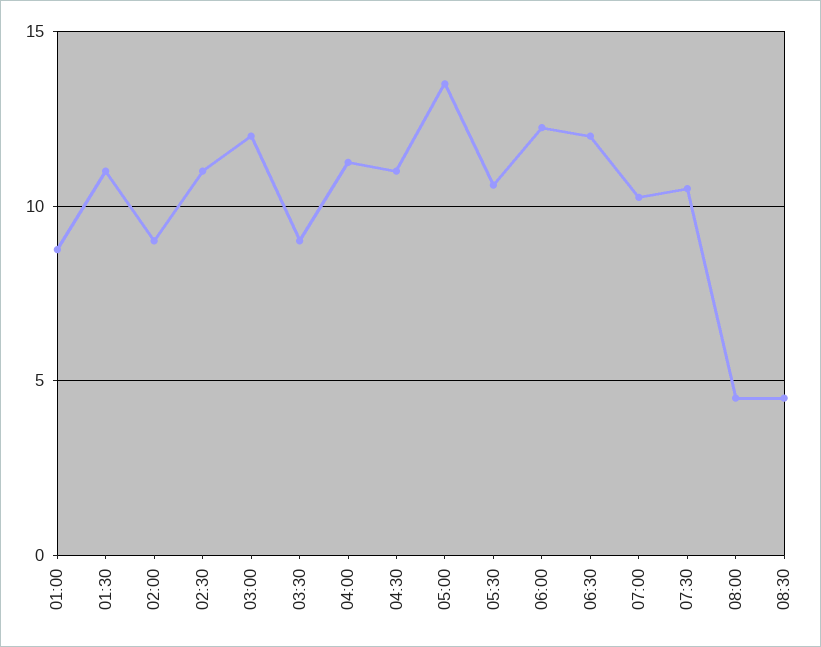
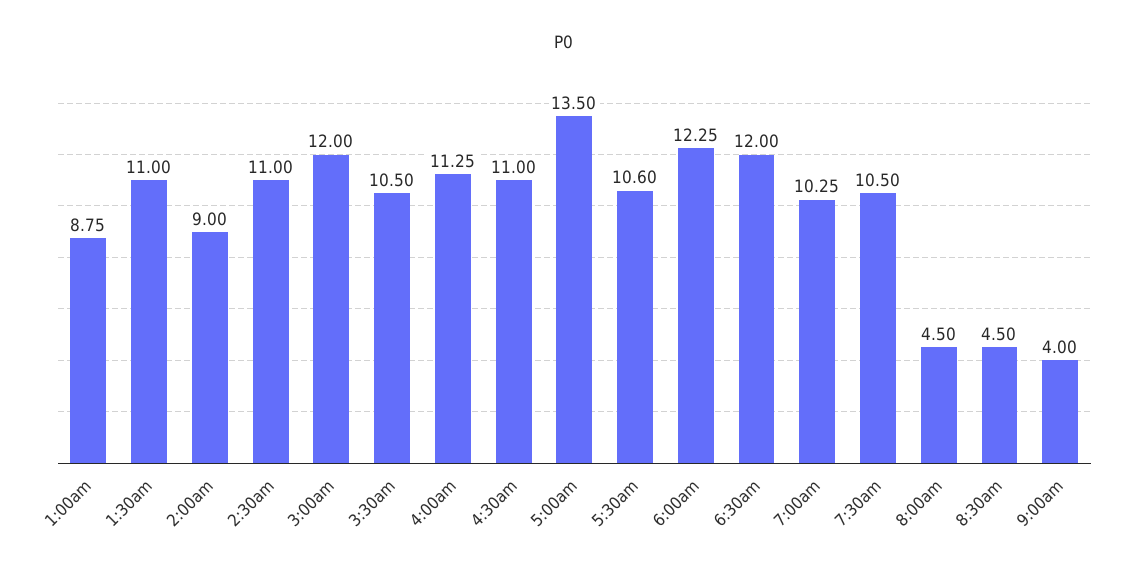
03:30: 9 -> 10.5
9:00am: none -> 4

